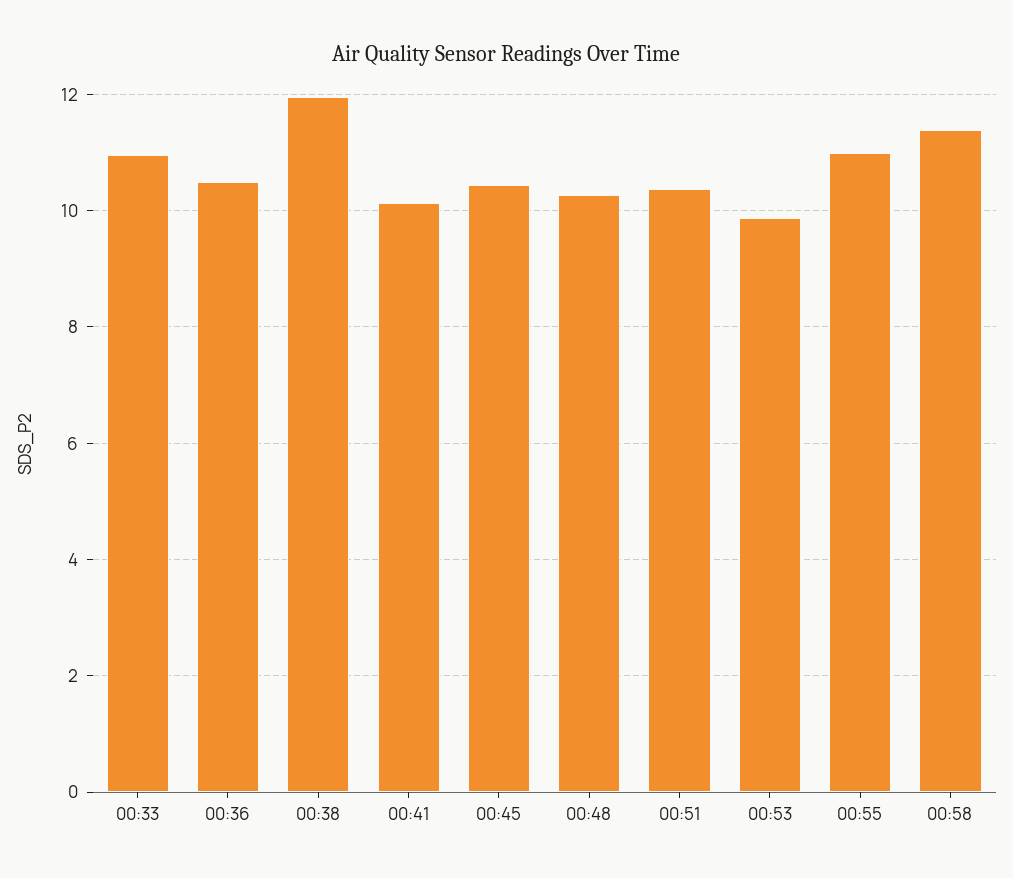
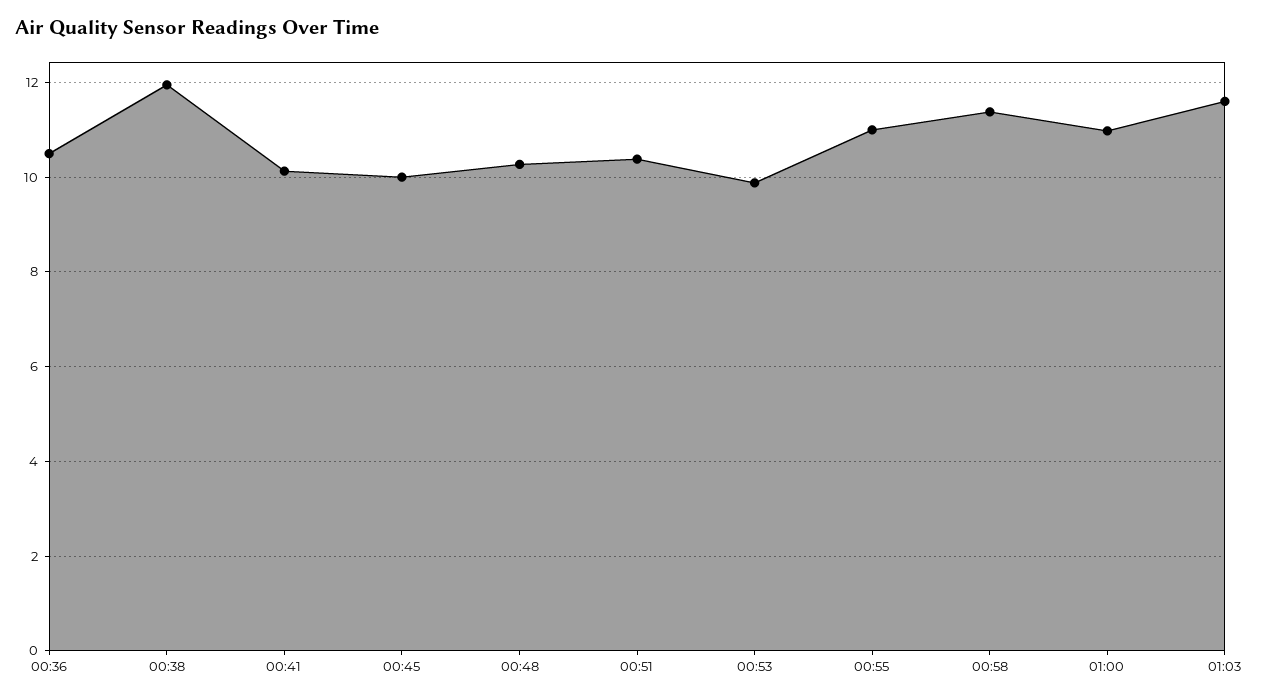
00:33: 11 -> none
00:45: 10.4 -> 10
01:00: none -> 11
01:03: none -> 11.6

